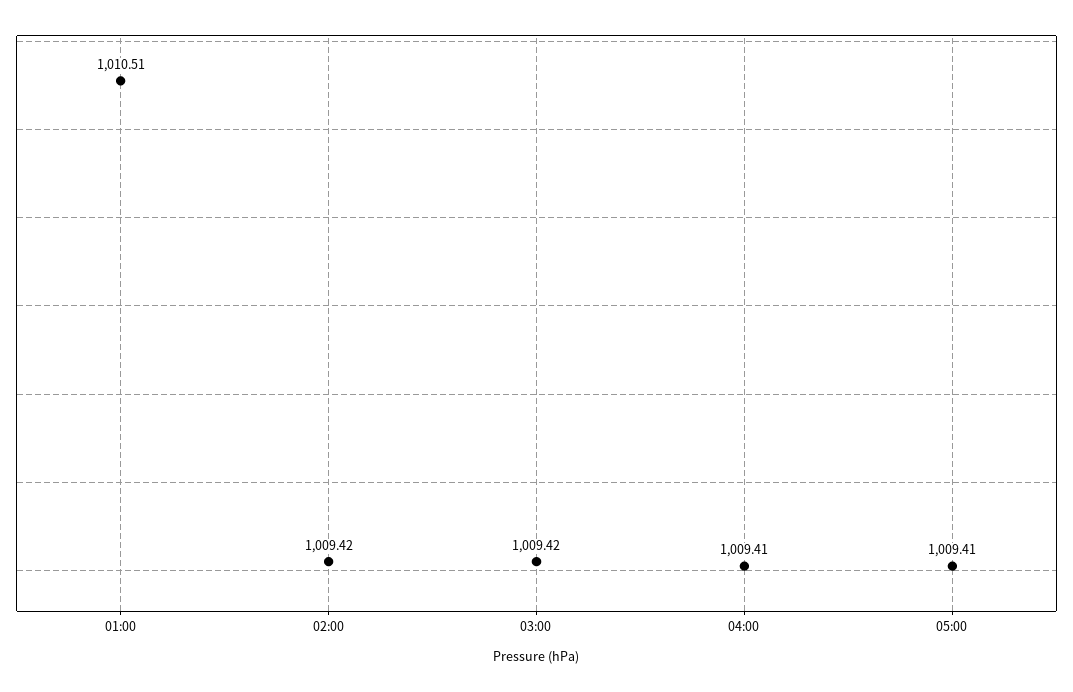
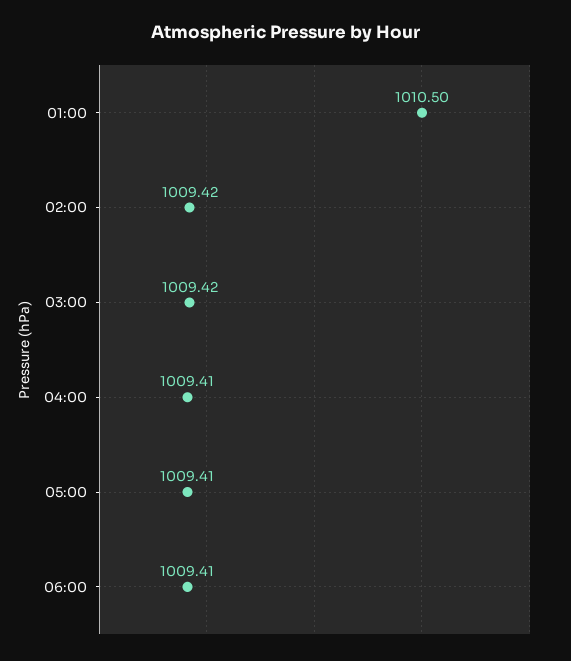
01:00: 1010.51 -> 1010.5
06:00: none -> 1009.41

